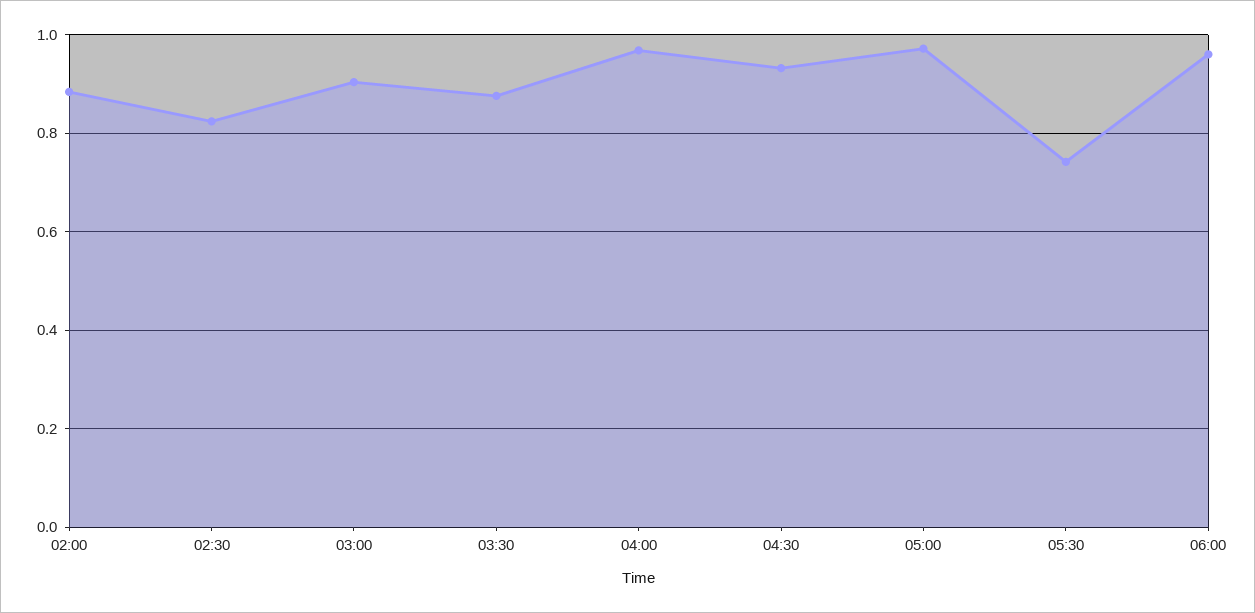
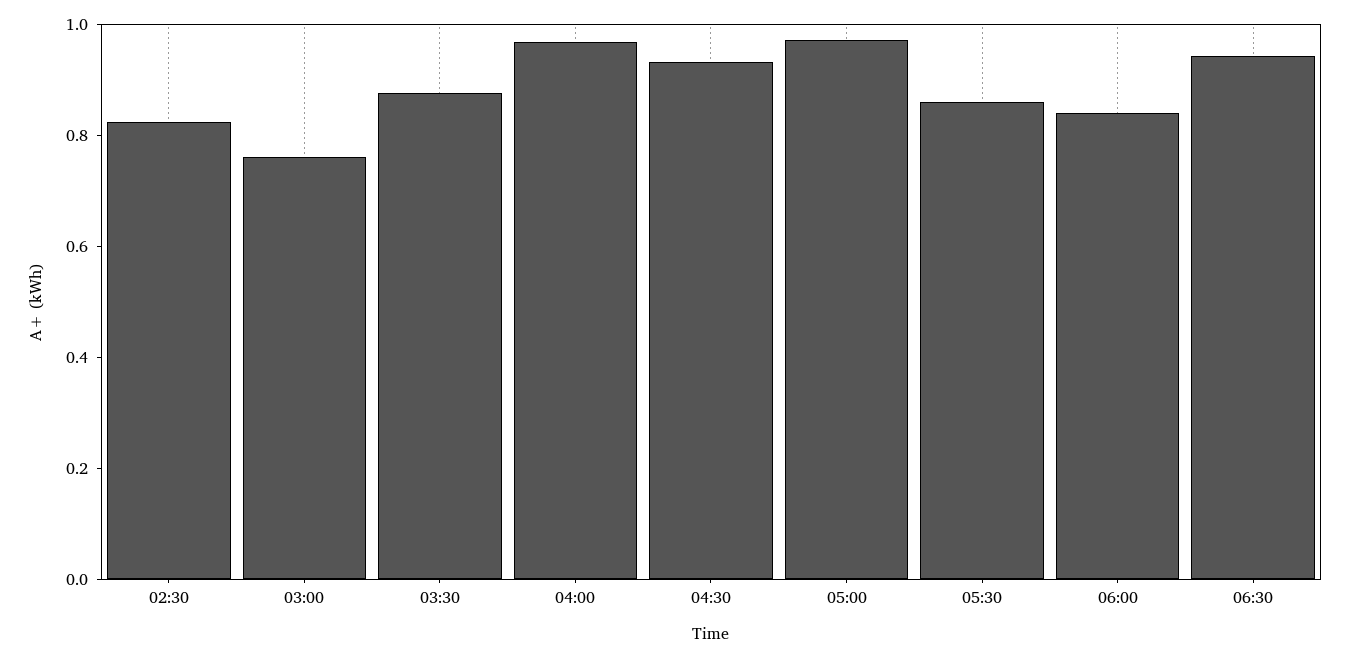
02:00: 0.88 -> none
03:00: 0.9 -> 0.75
05:30: 0.74 -> 0.85
06:00: 0.96 -> 0.85
06:30: none -> 0.95

